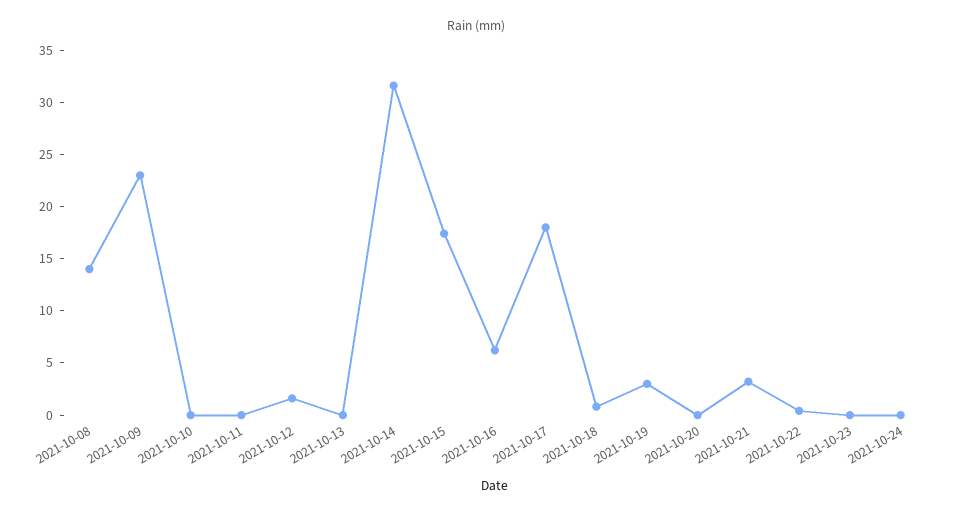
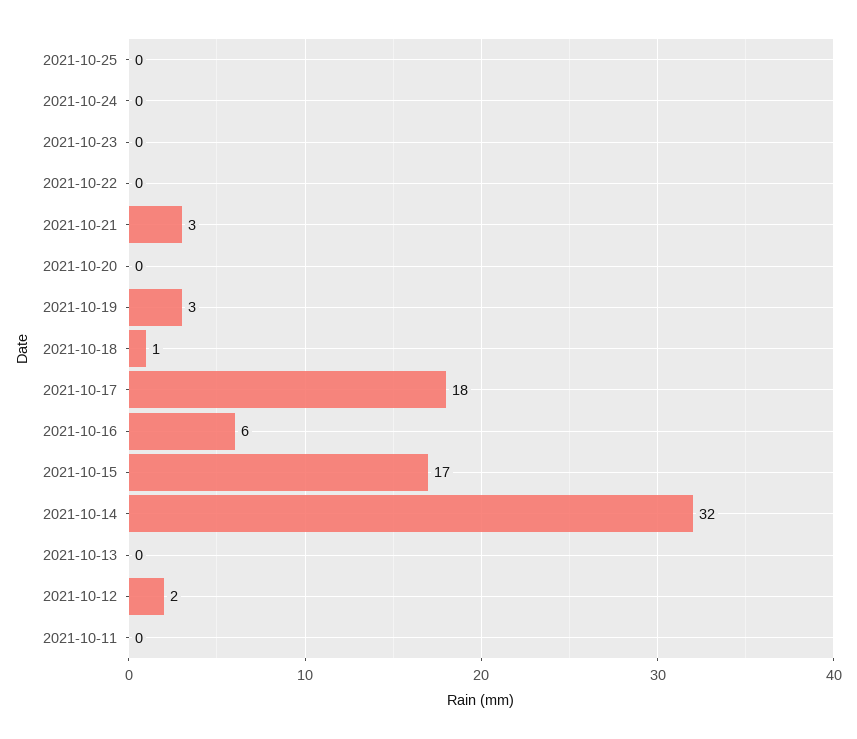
2021-10-08: 14 -> none
2021-10-09: 23 -> none
2021-10-10: 0 -> none
2021-10-25: none -> 0

